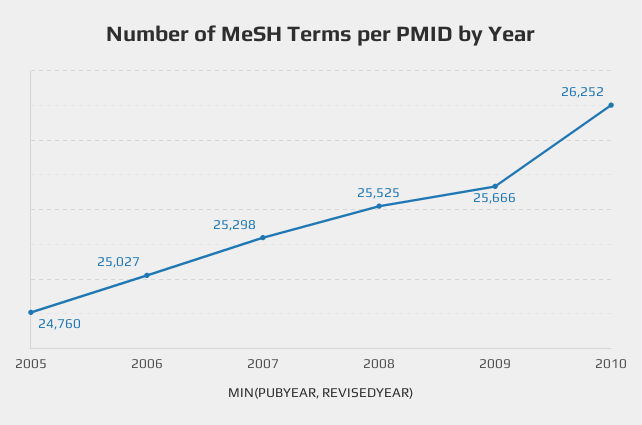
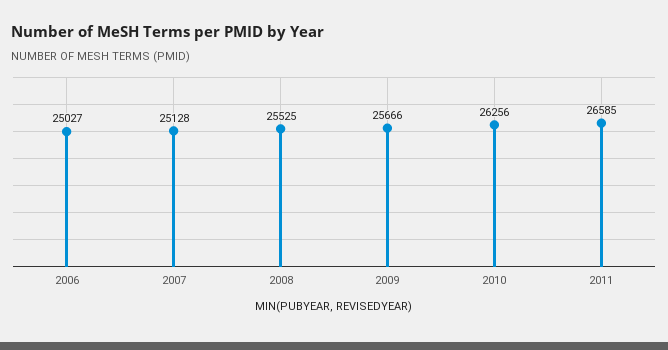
2005: 24760 -> none
2007: 25298 -> 25128
2010: 26252 -> 26256
2011: none -> 26585

